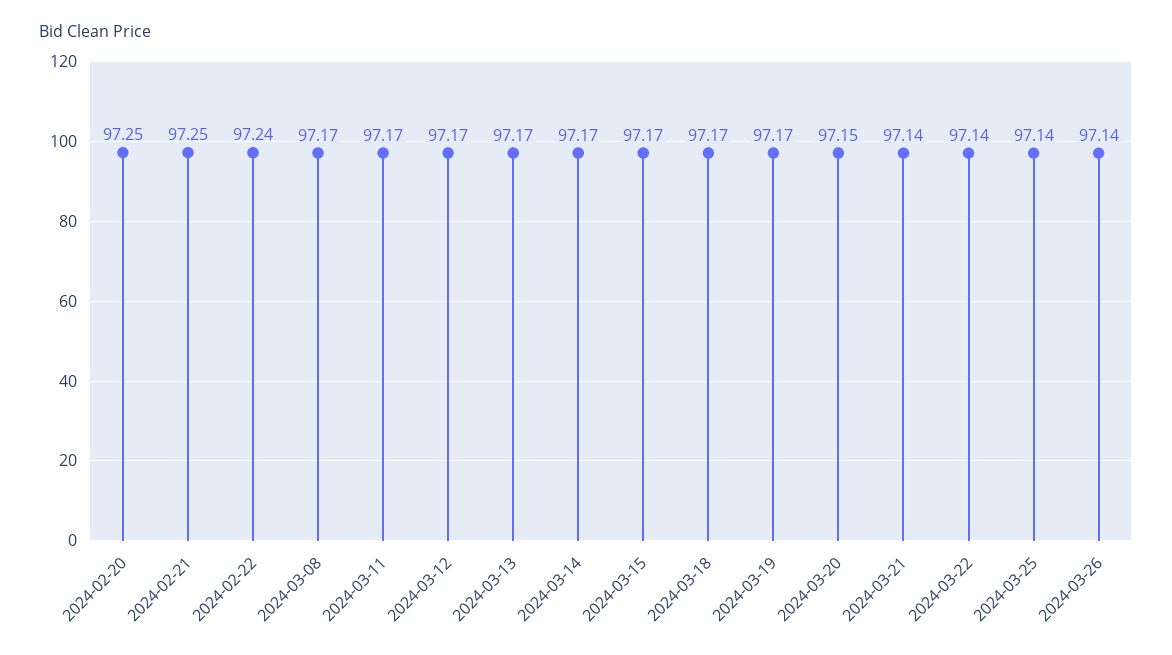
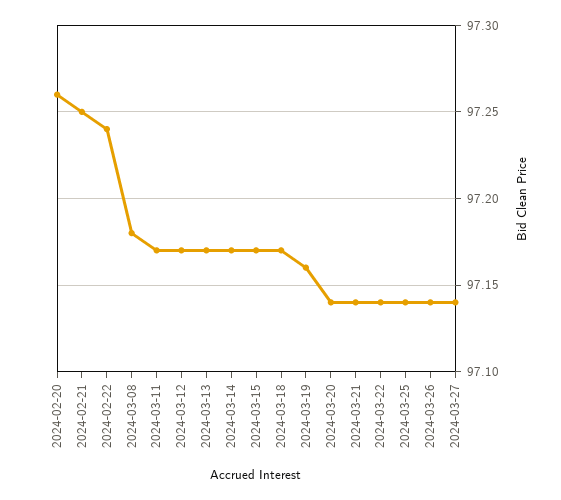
2024-02-20: 97.25 -> 97.26
2024-03-08: 97.17 -> 97.18
2024-03-19: 97.17 -> 97.16
2024-03-20: 97.15 -> 97.14
2024-03-27: none -> 97.14

